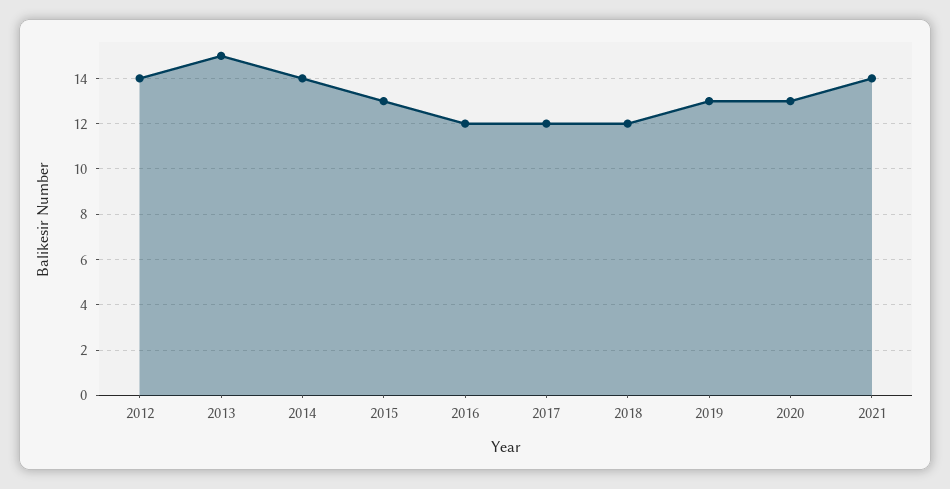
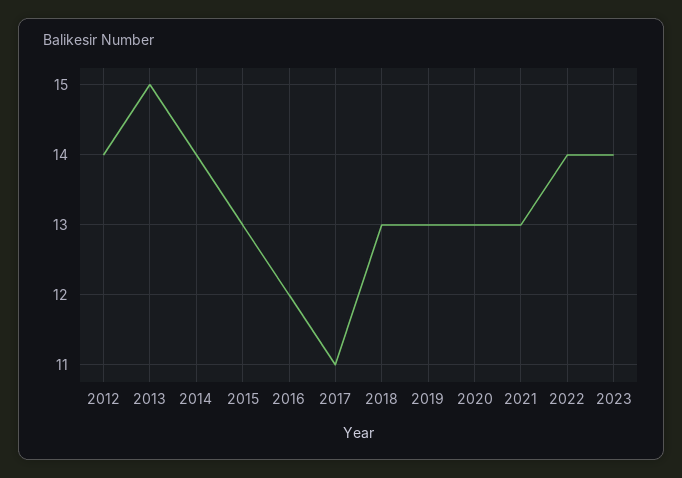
2017: 12 -> 11
2018: 12 -> 13
2021: 14 -> 13
2022: none -> 14
2023: none -> 14

